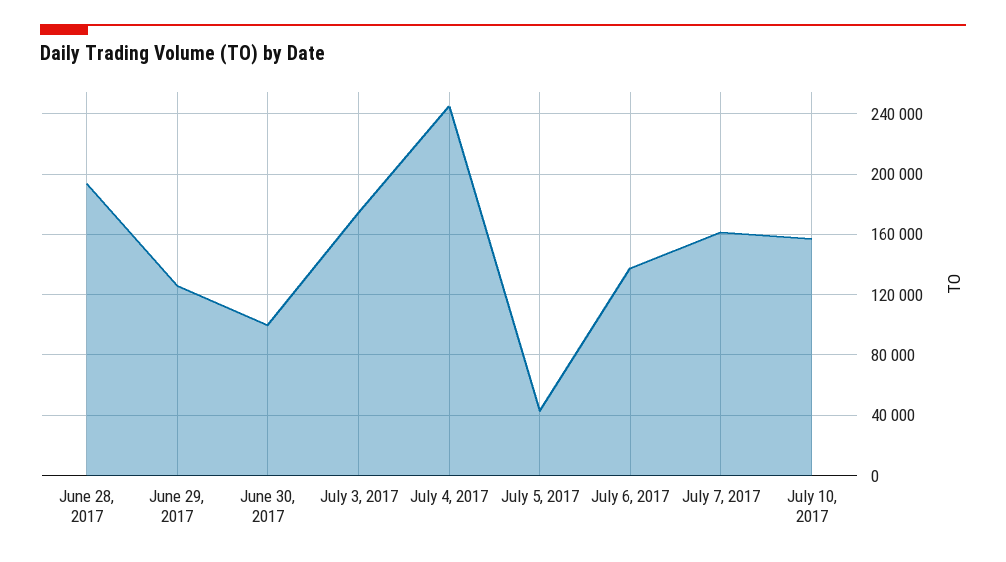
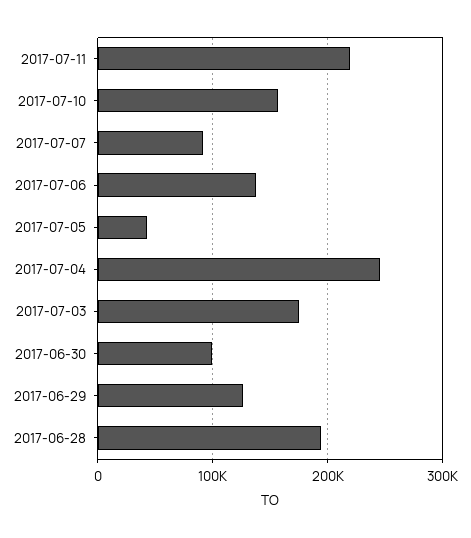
July 7, 2017: 160000 -> 90000
2017-07-11: none -> 220000

